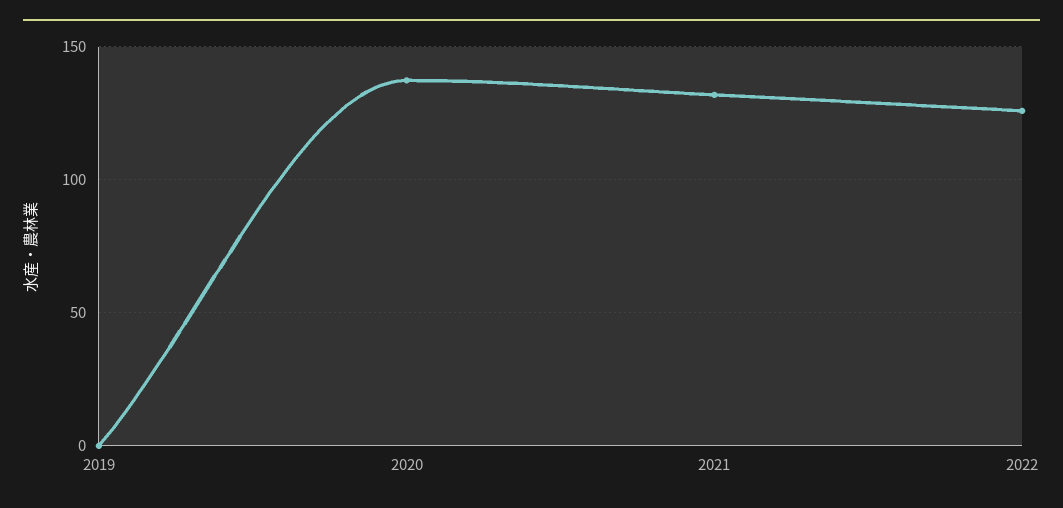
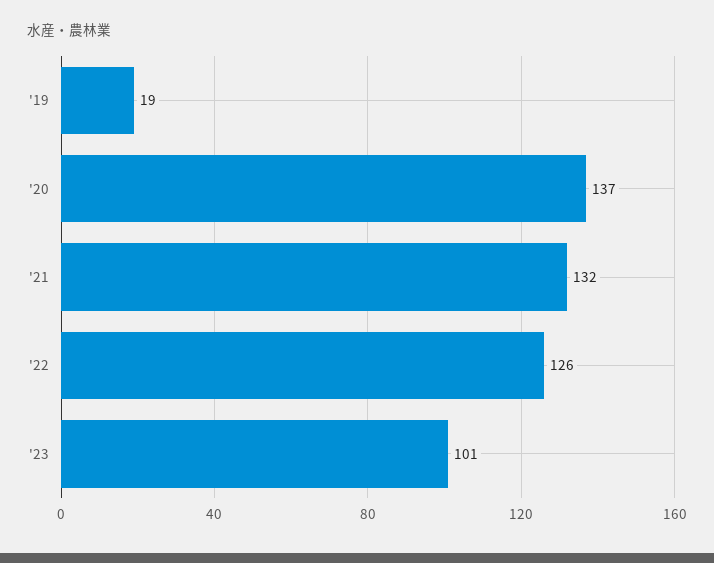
2019: 0 -> 19
'23: none -> 101

